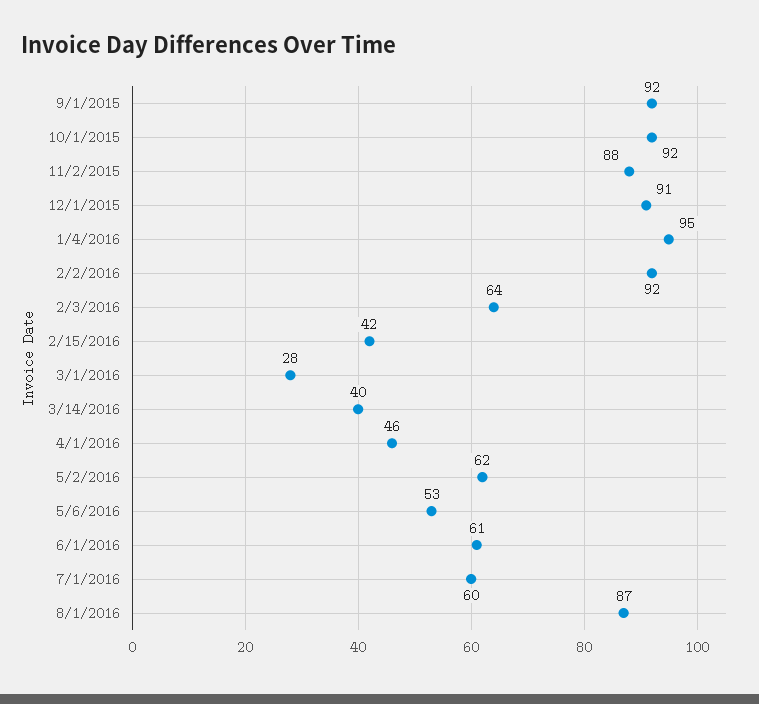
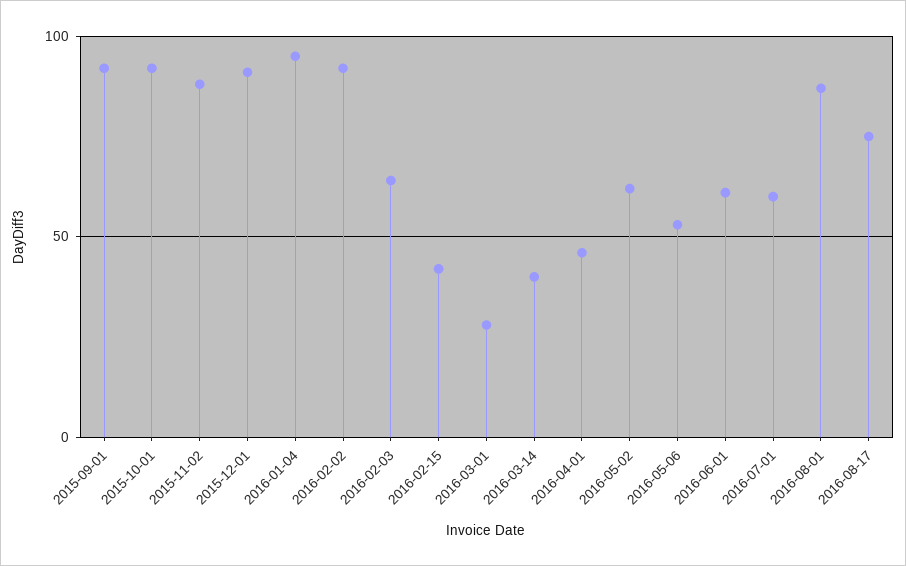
2016-08-17: none -> 75

